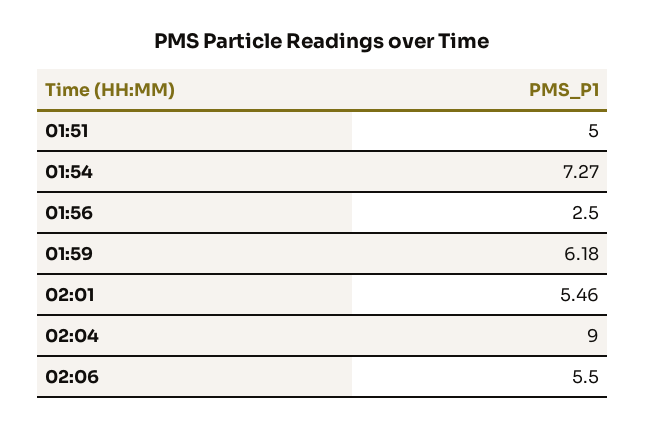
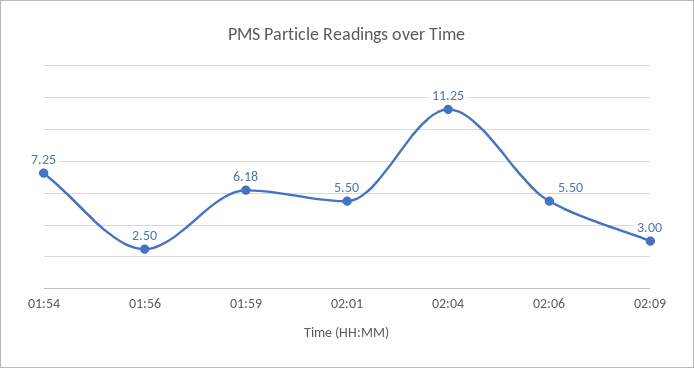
01:51: 5 -> none
01:54: 7.27 -> 7.25
02:01: 5.46 -> 5.5
02:04: 9 -> 11.25
02:09: none -> 3

